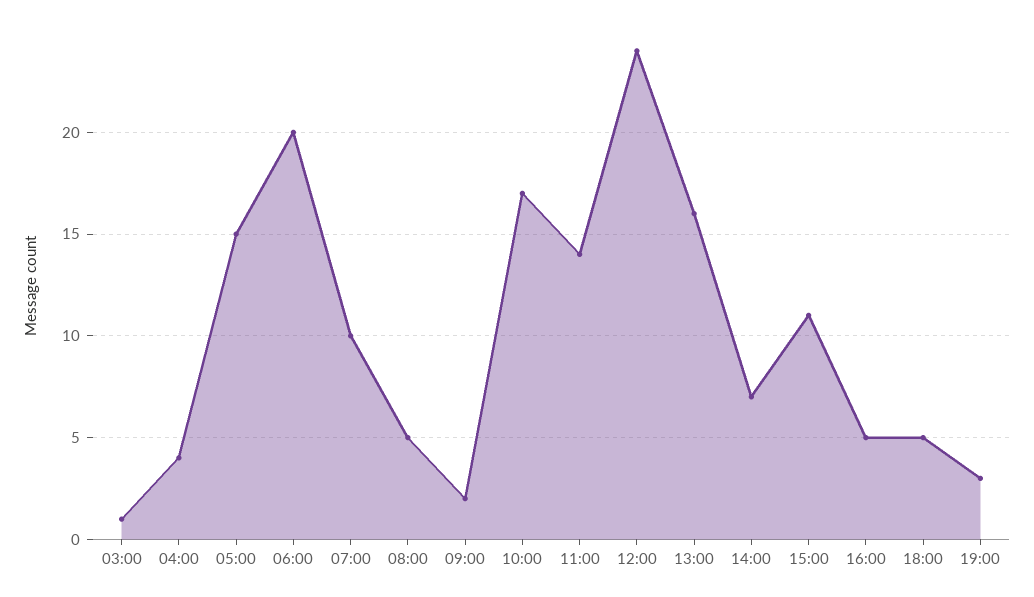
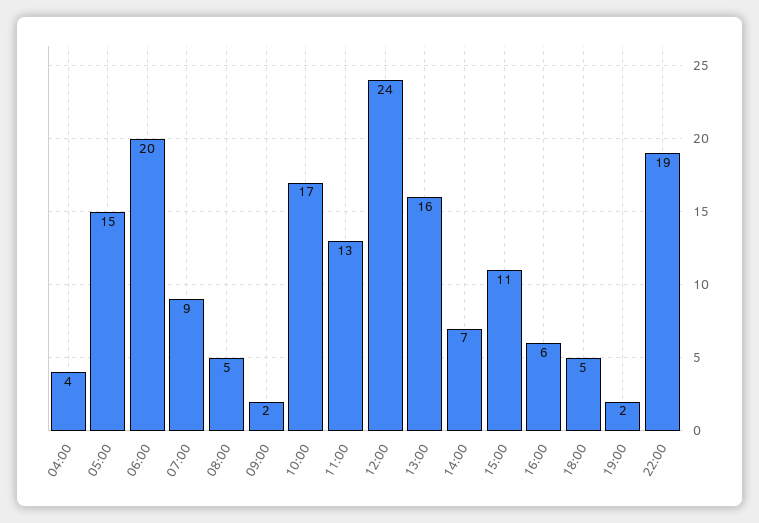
03:00: 1 -> none
07:00: 10 -> 9
11:00: 14 -> 13
16:00: 5 -> 6
19:00: 3 -> 2
22:00: none -> 19

